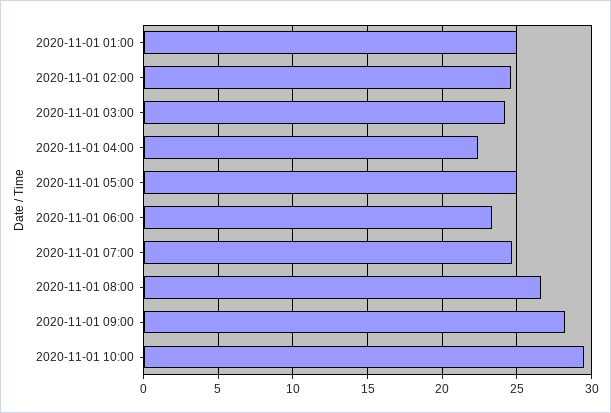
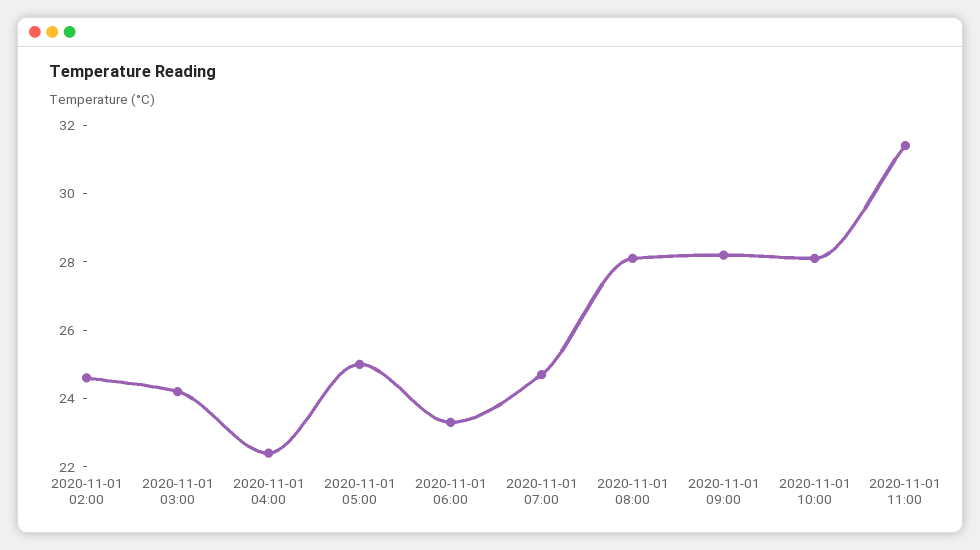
2020-11-01 01:00: 25 -> none
2020-11-01 08:00: 26.5 -> 28
2020-11-01 10:00: 29.5 -> 28
2020-11-01 11:00: none -> 31.5

